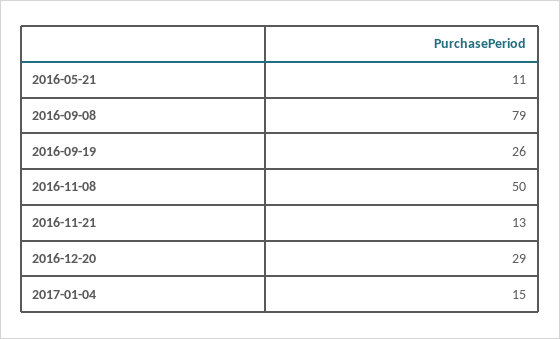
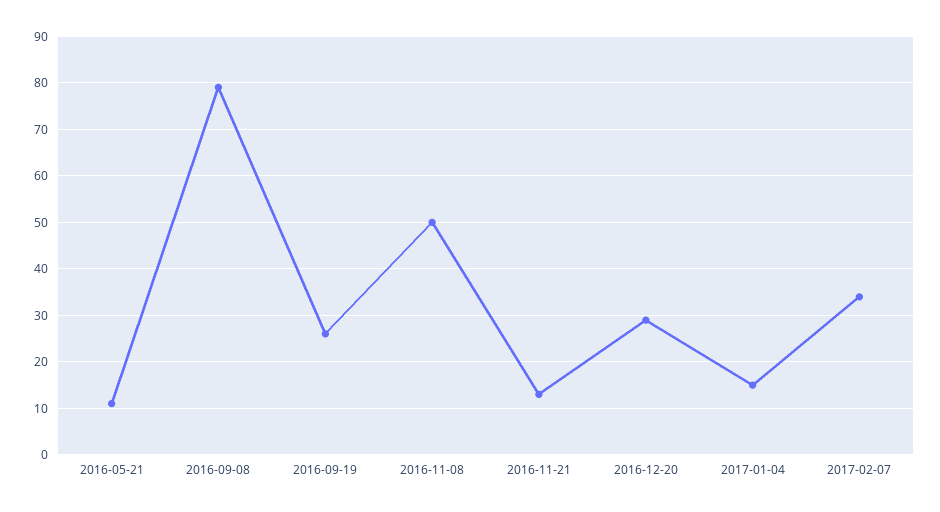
2017-02-07: none -> 35

